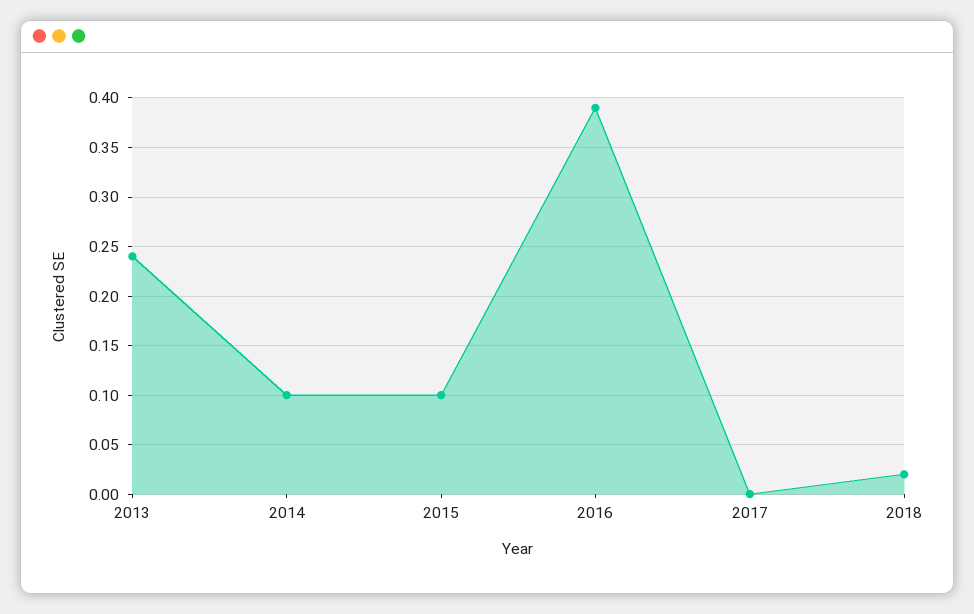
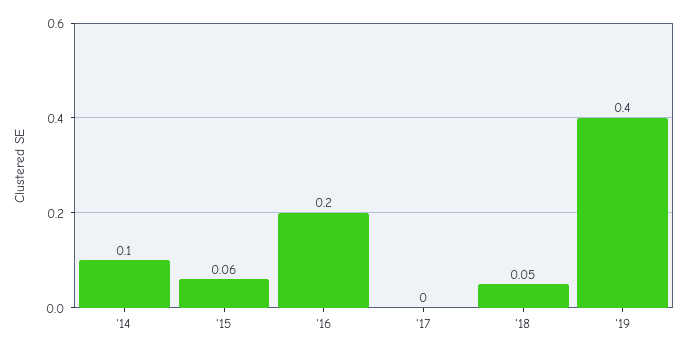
2013: 0.24 -> none
2015: 0.1 -> 0.06
2016: 0.39 -> 0.2
2018: 0.02 -> 0.05
'19: none -> 0.4

